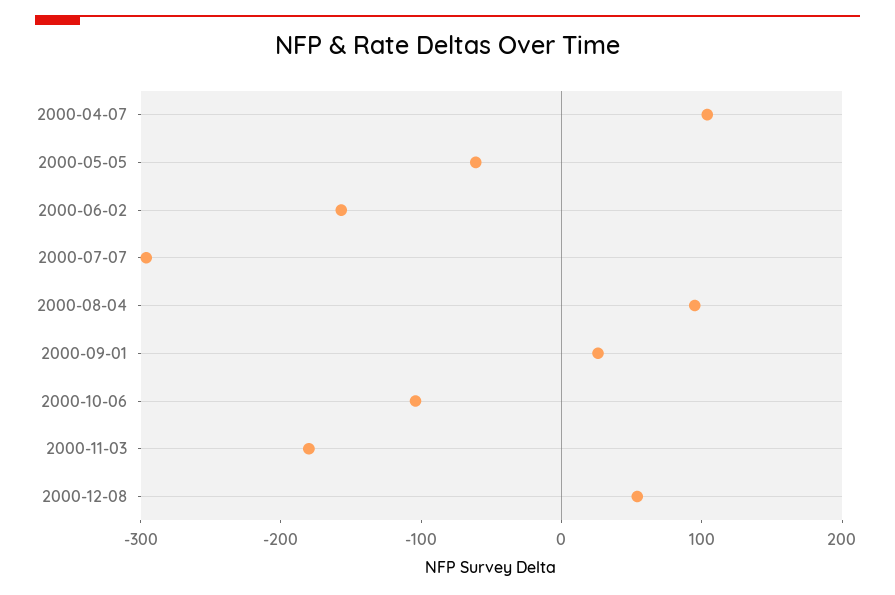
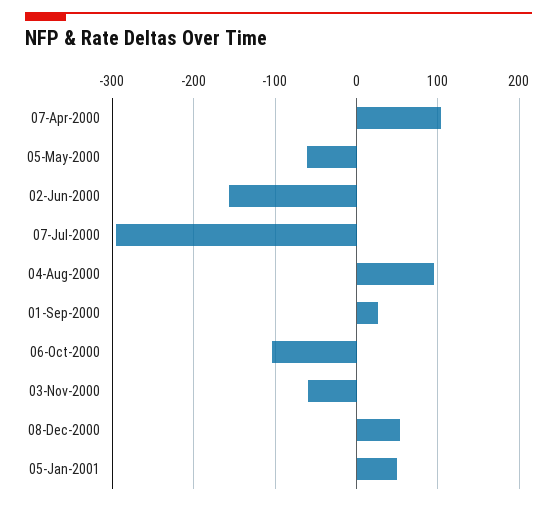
2000-11-03: -180 -> -60
05-Jan-2001: none -> 50

